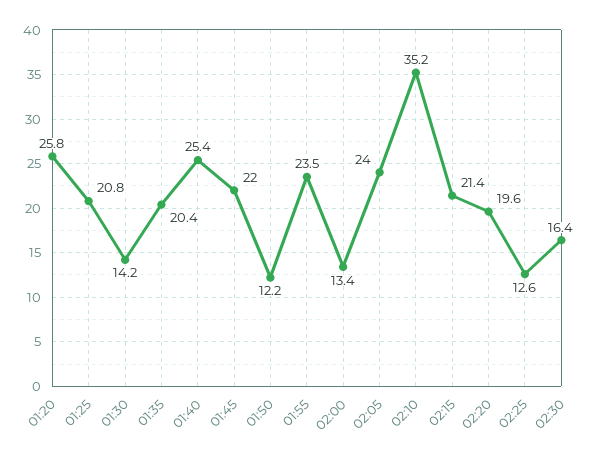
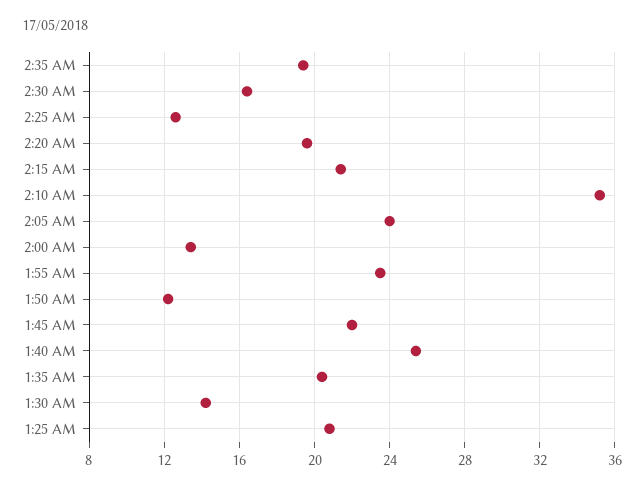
01:20: 25.8 -> none
2:35 AM: none -> 19.5

